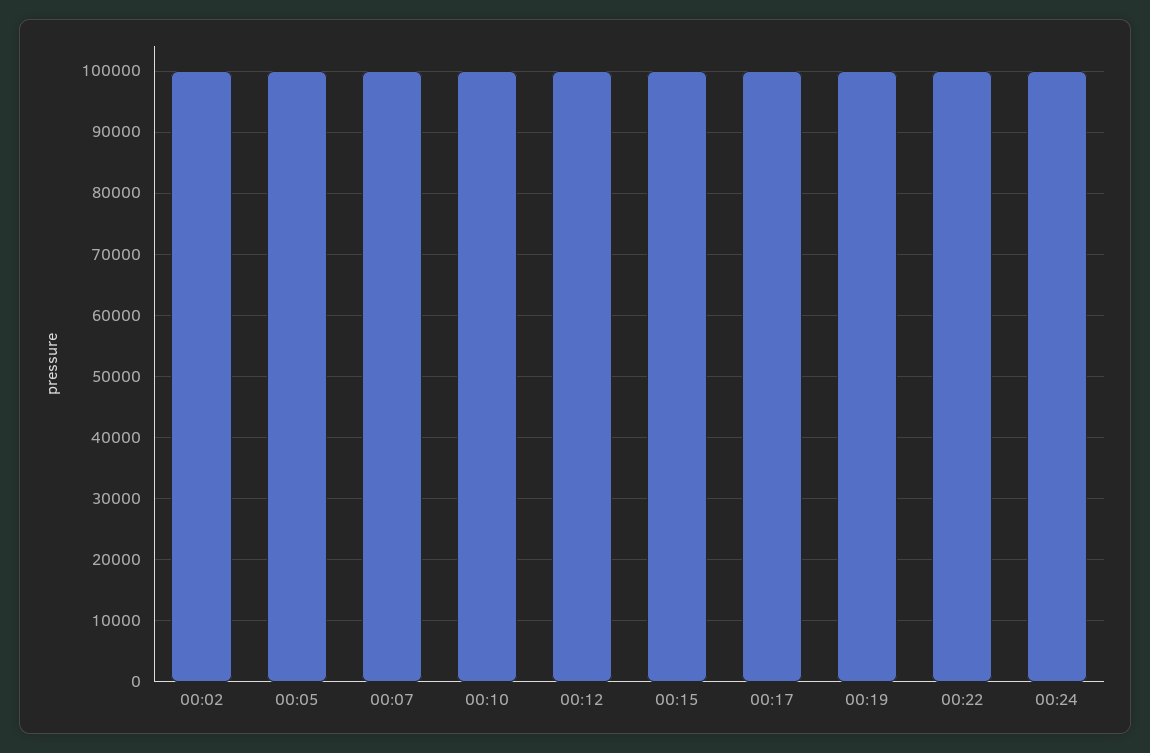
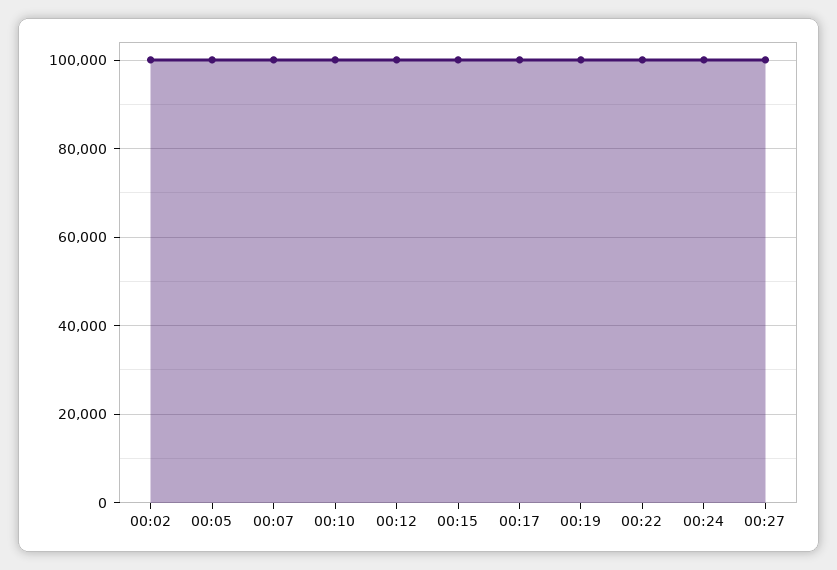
00:27: none -> 100000

